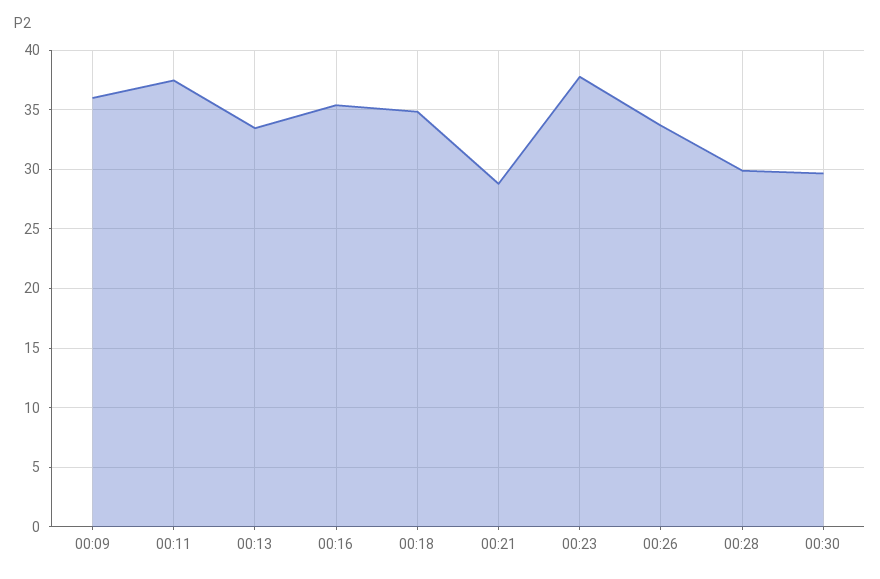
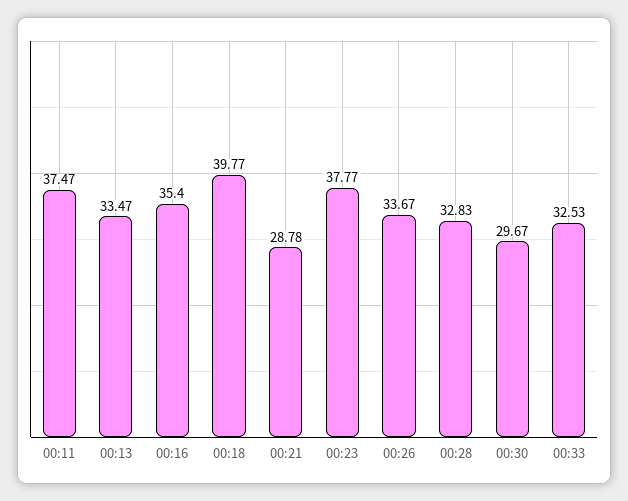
00:09: 36 -> none
00:18: 35 -> 39.77
00:28: 30 -> 32.83
00:33: none -> 32.53

